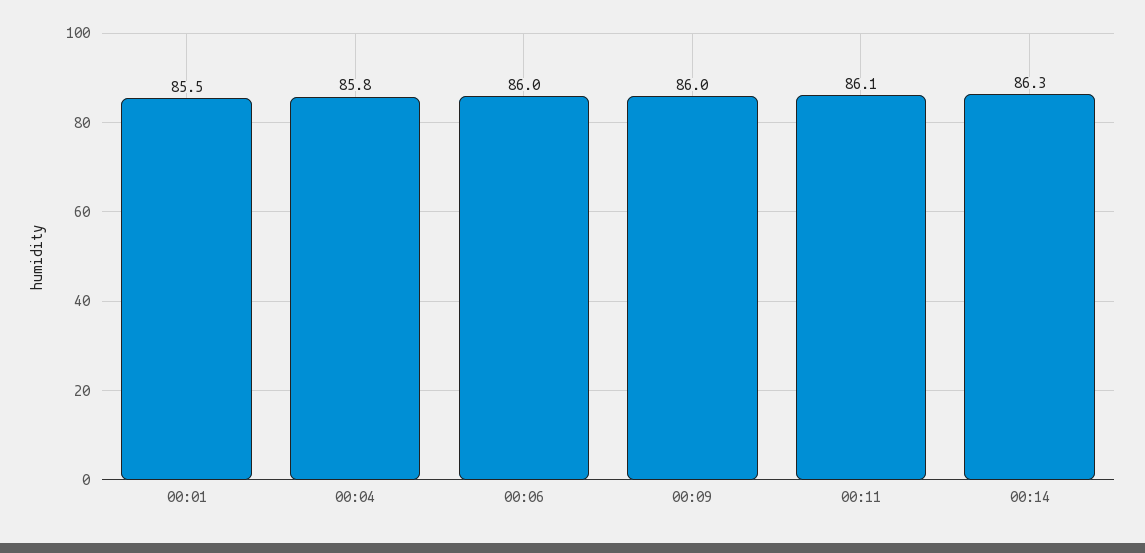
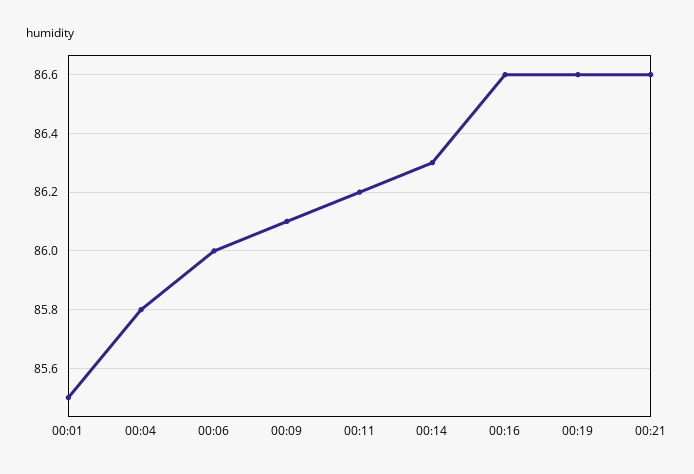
00:09: 86 -> 86.1
00:11: 86.1 -> 86.2
00:16: none -> 86.6
00:19: none -> 86.6
00:21: none -> 86.6

